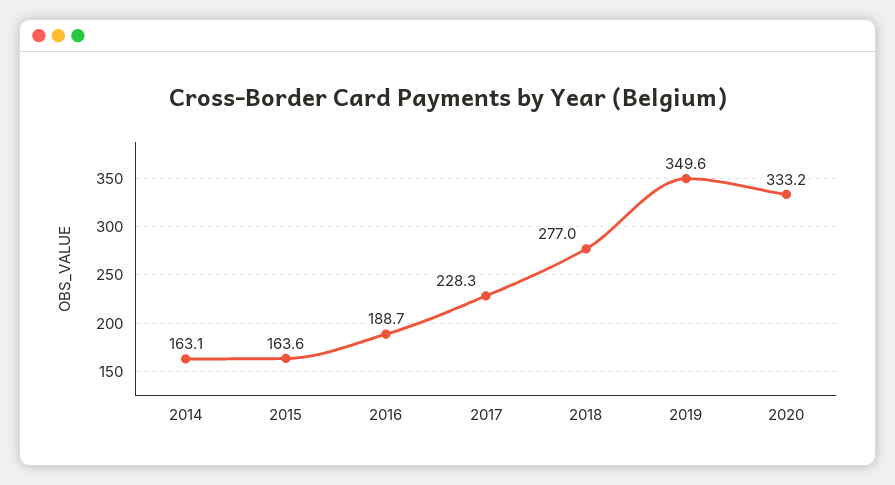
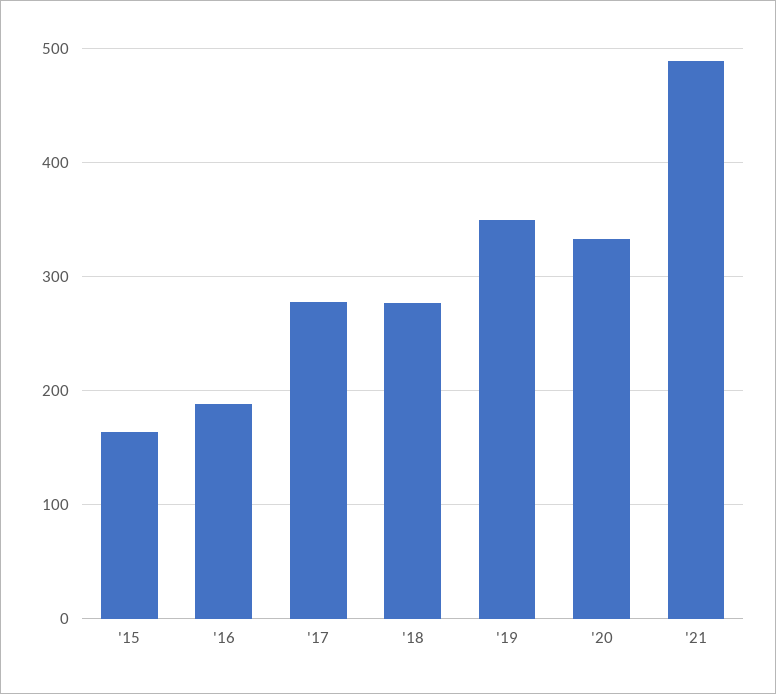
2014: 163.1 -> none
2017: 228.3 -> 280
'21: none -> 490

